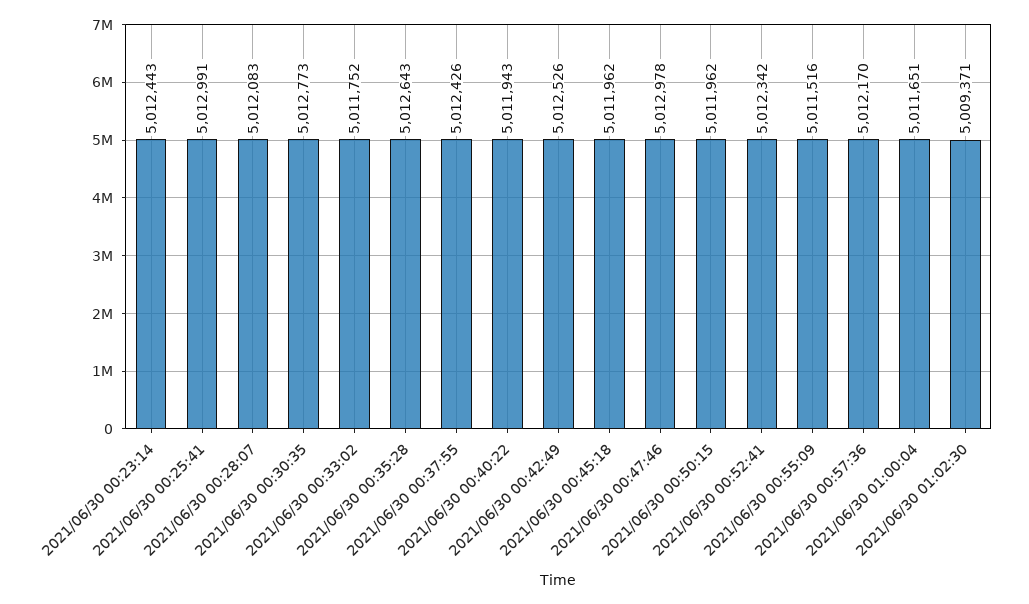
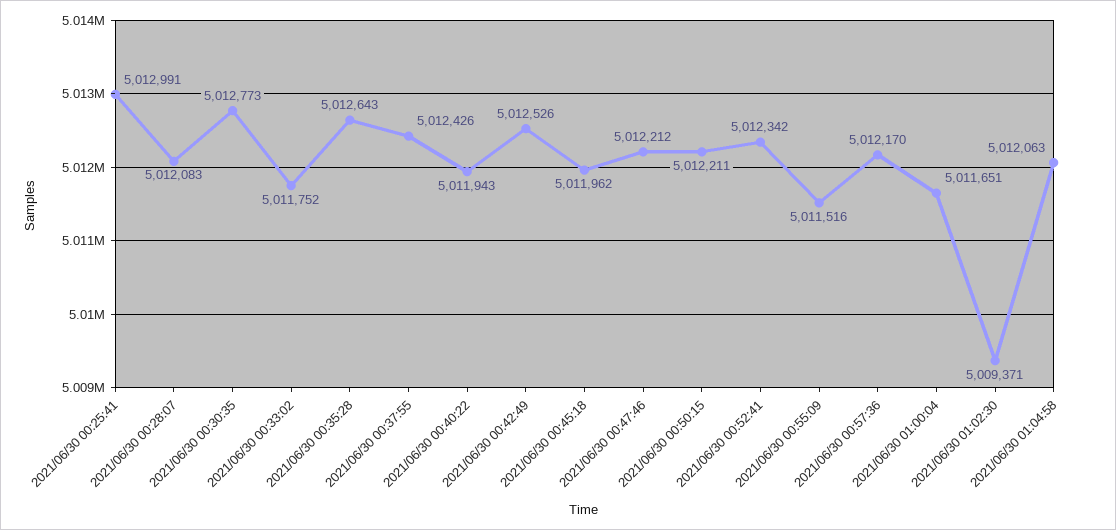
2021/06/30 00:23:14: 5012443 -> none
2021/06/30 00:47:46: 5012978 -> 5012212
2021/06/30 00:50:15: 5011962 -> 5012211
2021/06/30 01:04:58: none -> 5012063

